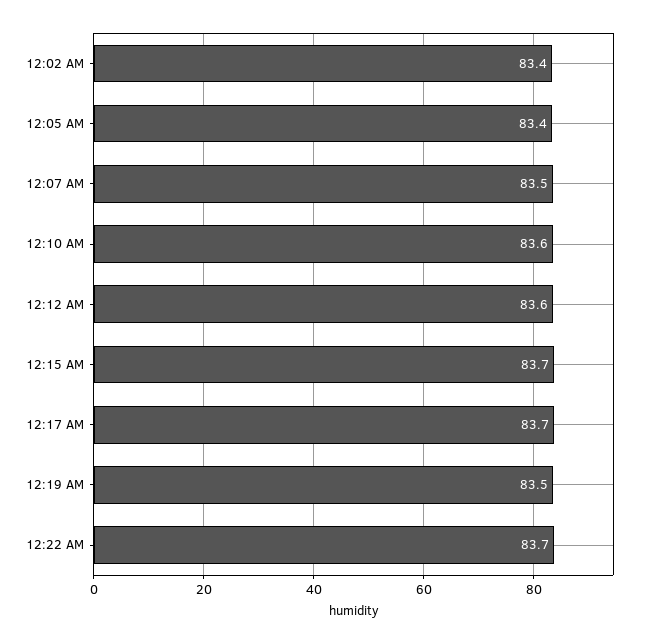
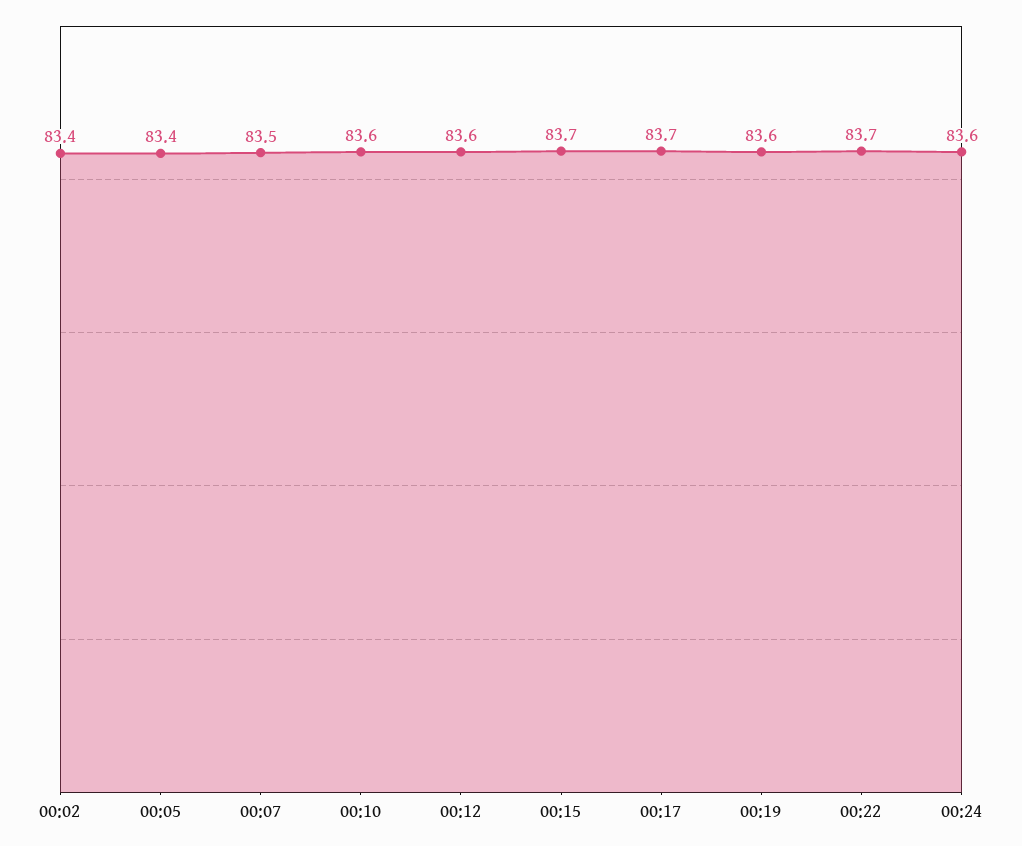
12:19 AM: 83.5 -> 83.6
00:24: none -> 83.6

